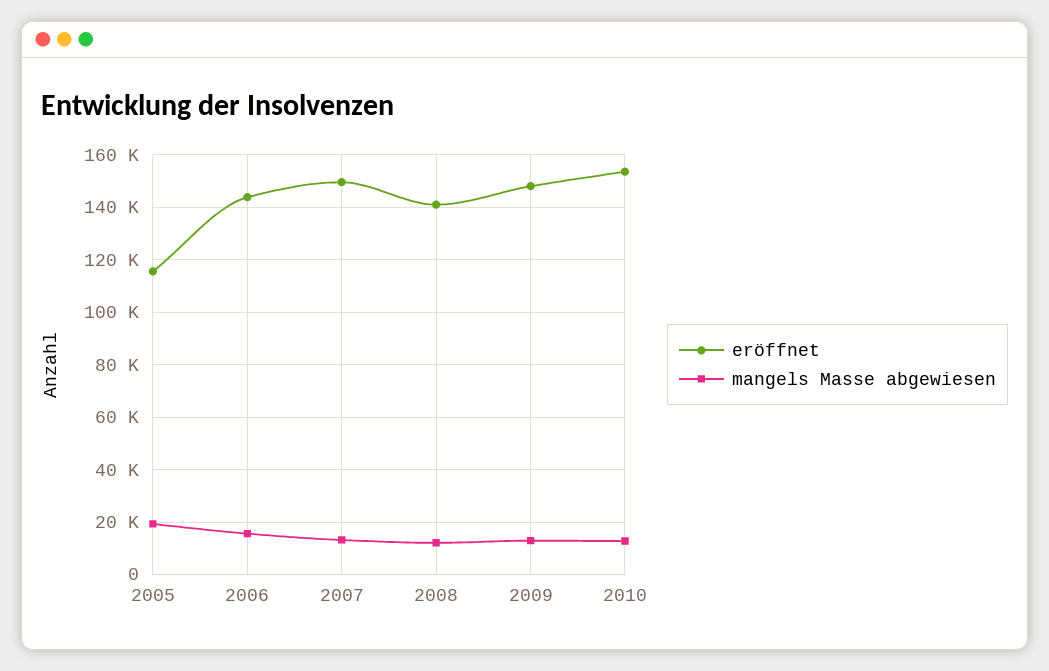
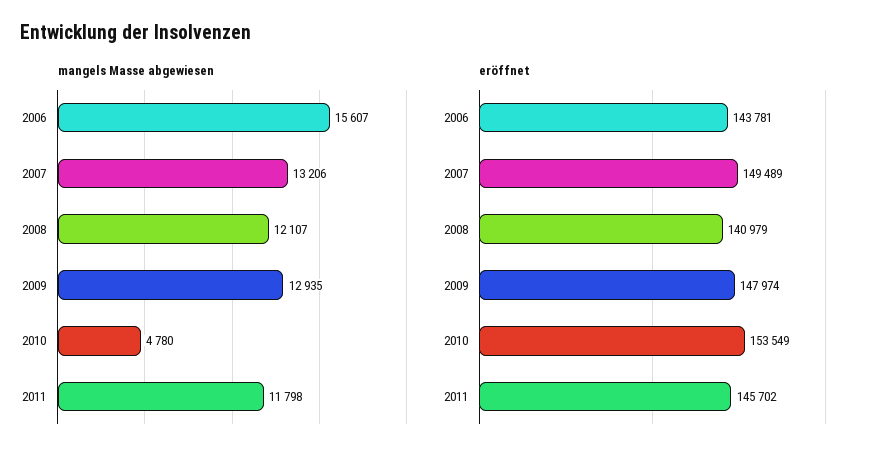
eröffnet, 2005: 115000 -> none
mangels Masse abgewiesen, 2005: 20000 -> none
mangels Masse abgewiesen, 2010: 12500 -> 4780
mangels Masse abgewiesen, 2011: none -> 11798
eröffnet, 2011: none -> 145702

